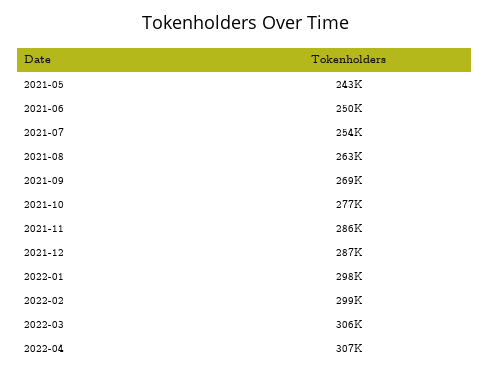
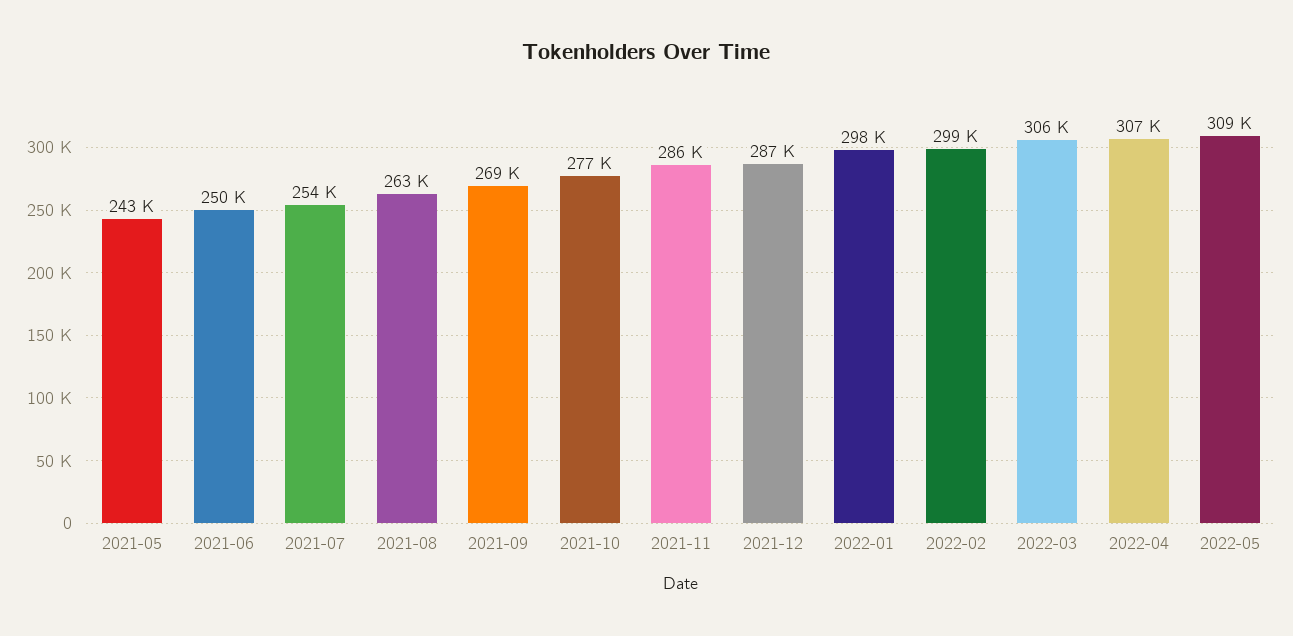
2022-05: none -> 309000

